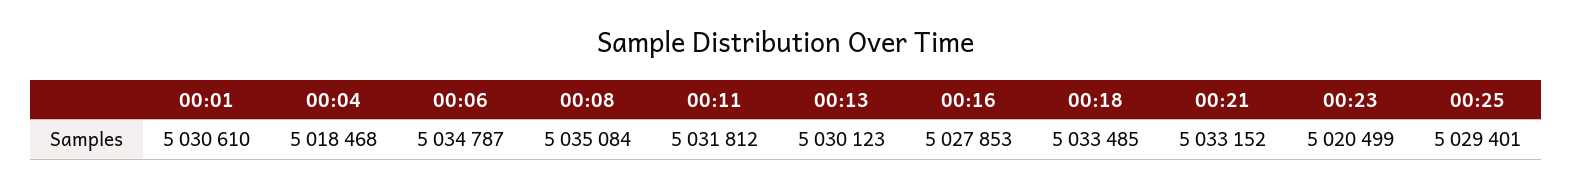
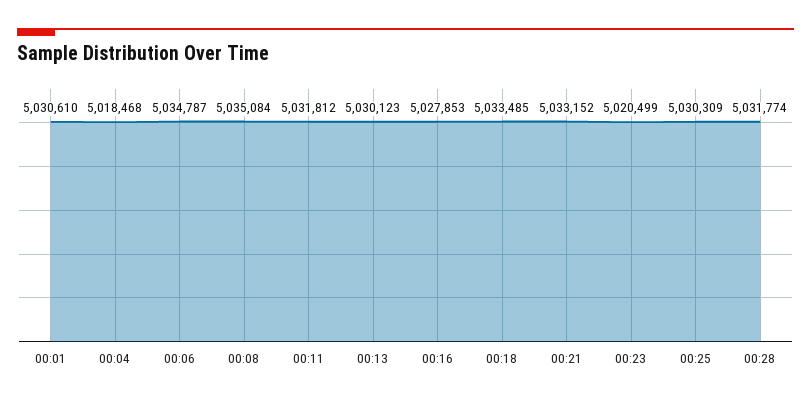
00:25: 5029401 -> 5030309
00:28: none -> 5031774

